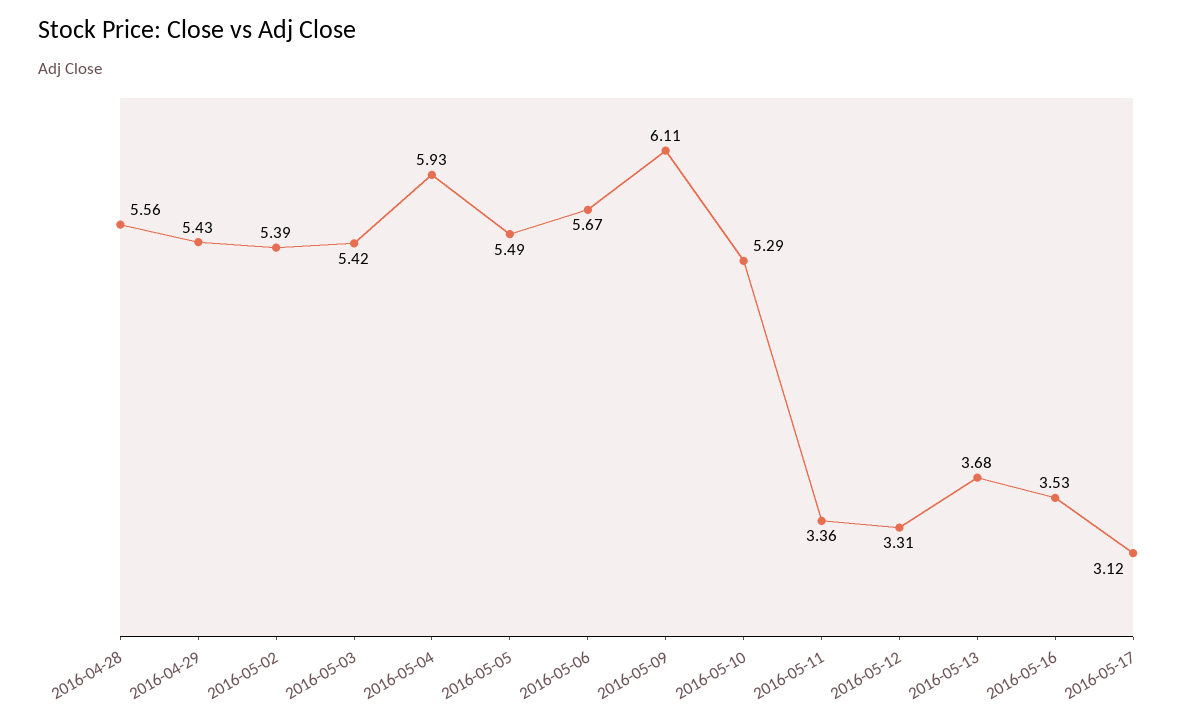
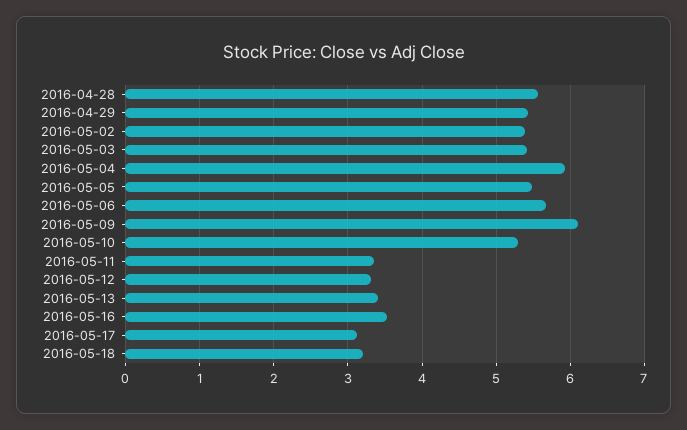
2016-05-13: 3.68 -> 3.4
2016-05-18: none -> 3.2

